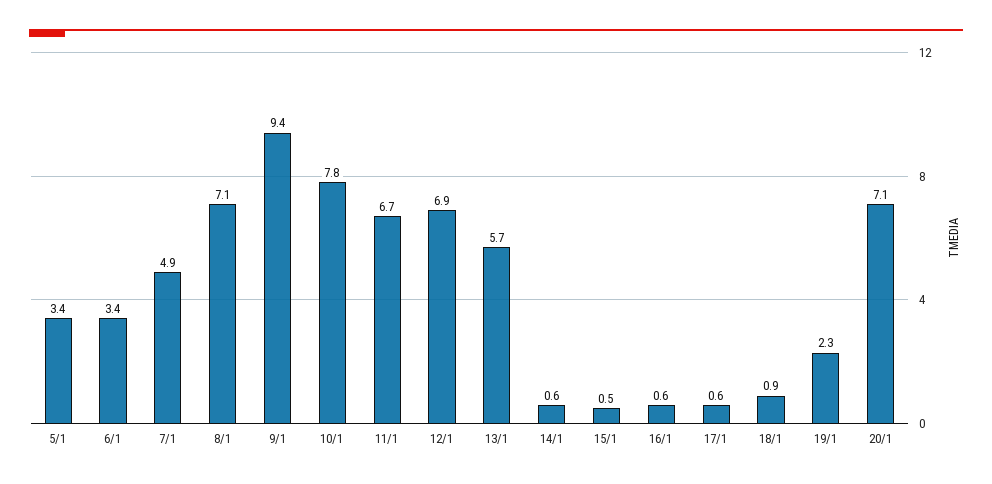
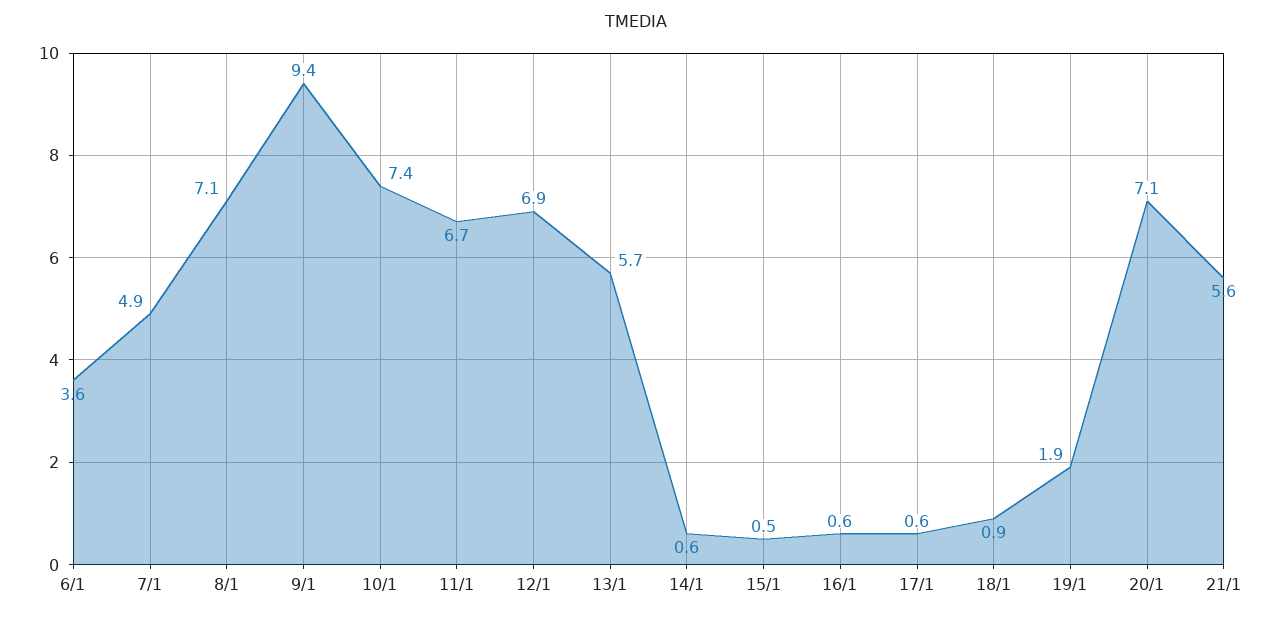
5/1: 3.4 -> none
6/1: 3.4 -> 3.6
10/1: 7.8 -> 7.4
19/1: 2.3 -> 1.9
21/1: none -> 5.6

